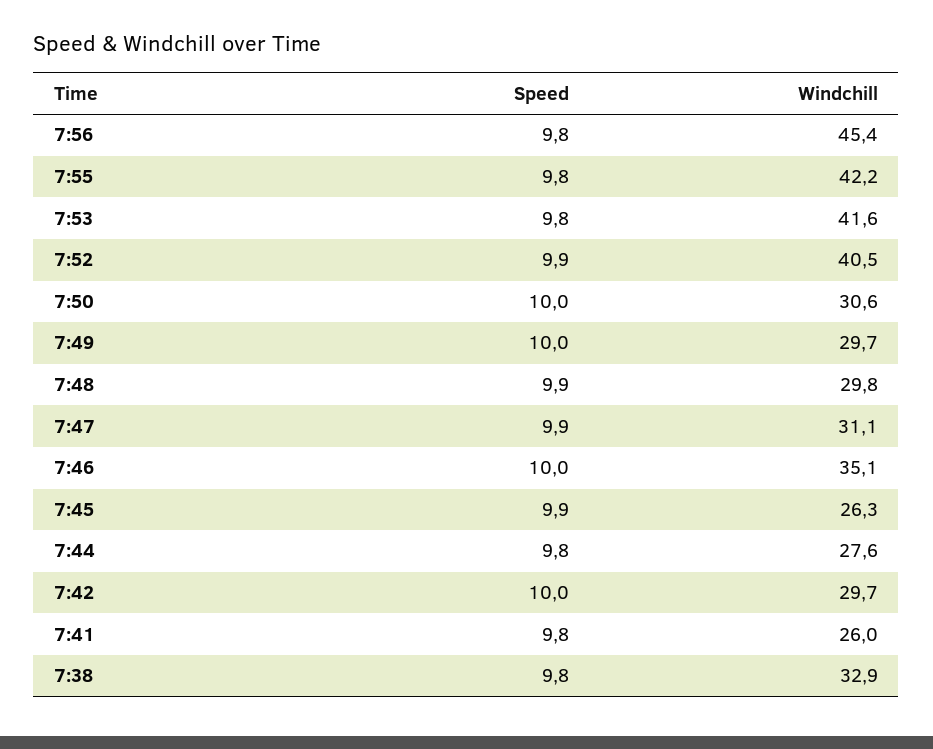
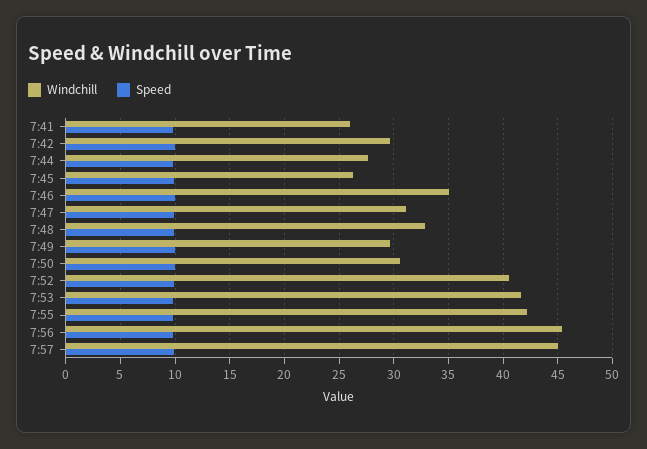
Windchill, 7:48: 29.8 -> 33
Speed, 7:38: 9.8 -> none
Windchill, 7:38: 32.9 -> none
Windchill, 7:57: none -> 45
Speed, 7:57: none -> 10

